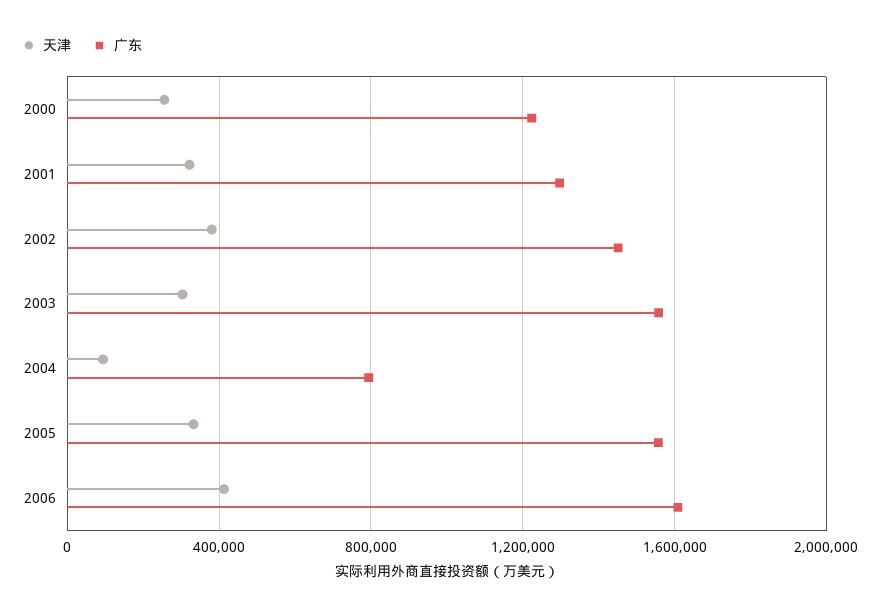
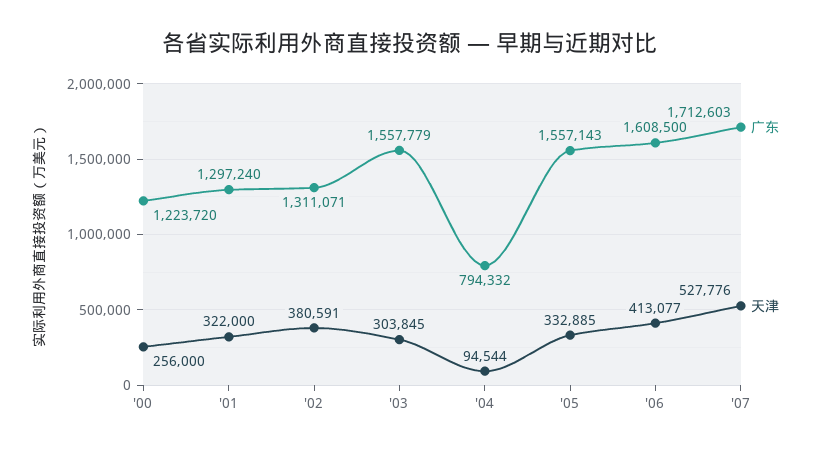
广东, 2002: 1450000 -> 1311071
广东, '07: none -> 1712603
天津, '07: none -> 527776

